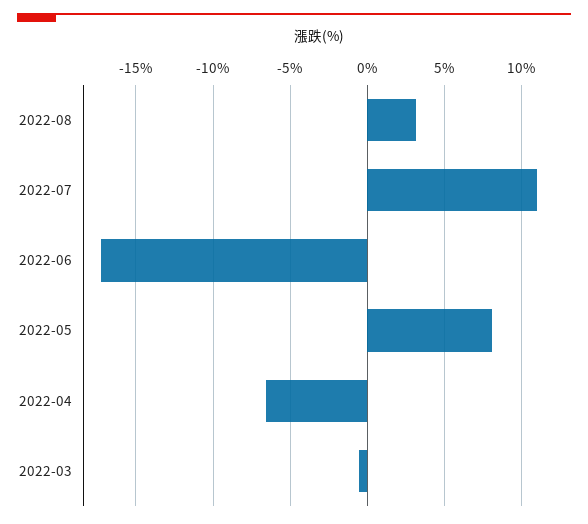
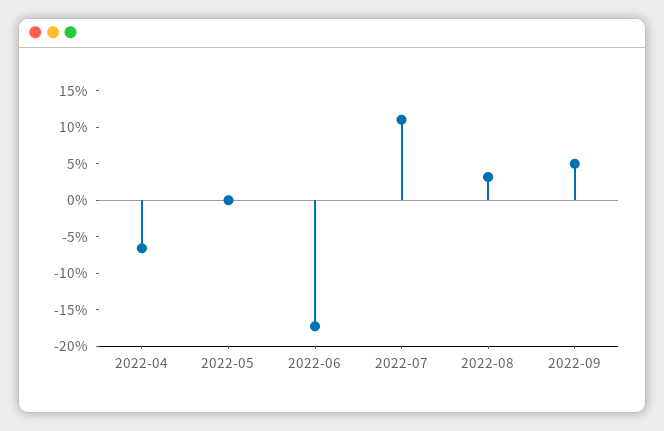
2022-05: 8 -> 0
2022-03: -0.5 -> none
2022-09: none -> 5

